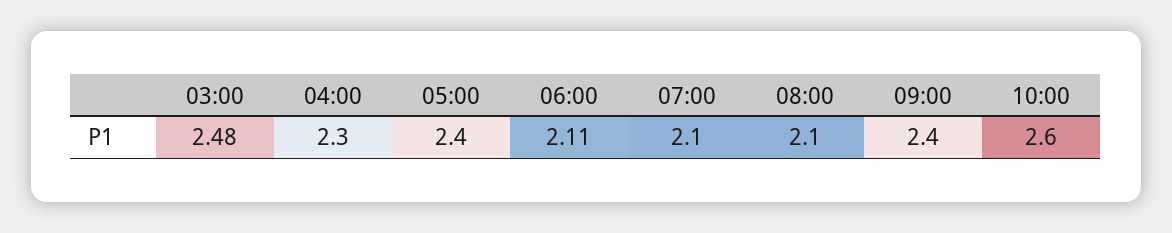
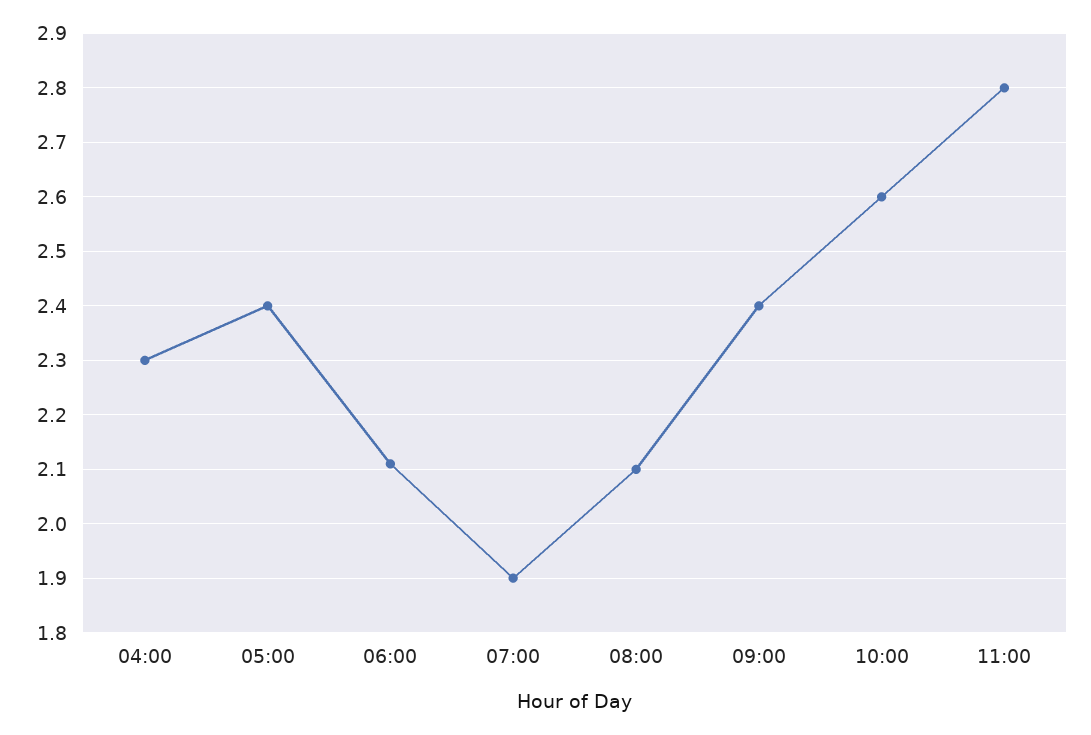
03:00: 2.48 -> none
07:00: 2.1 -> 1.9
11:00: none -> 2.8

